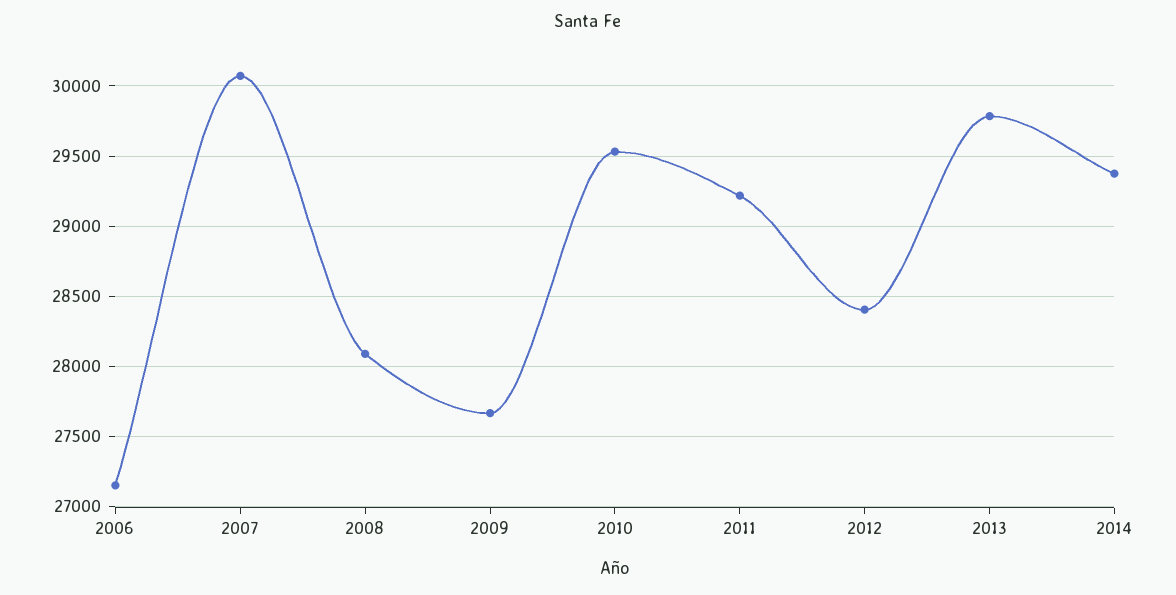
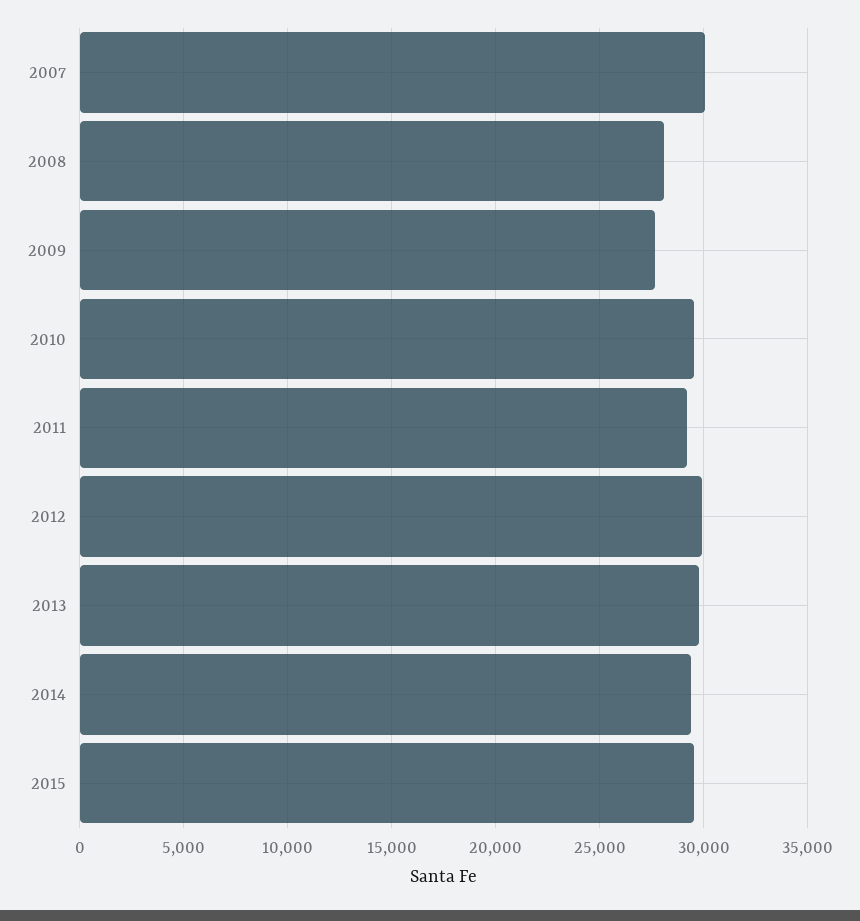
2006: 27150 -> none
2012: 28400 -> 30000
2015: none -> 29500

